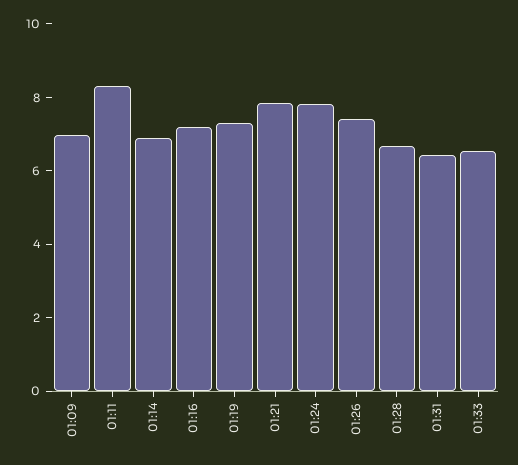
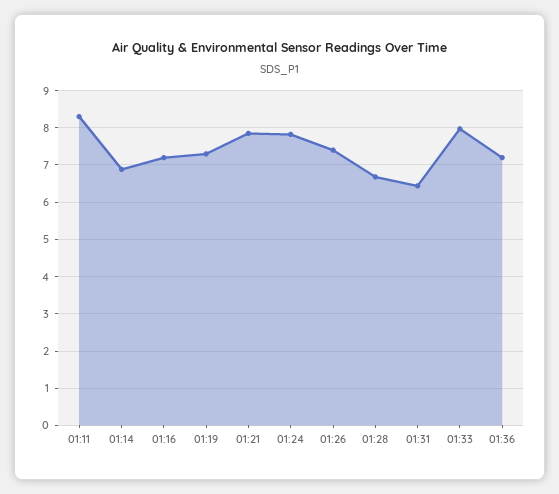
01:09: 7 -> none
01:33: 6.5 -> 8
01:36: none -> 7.2

